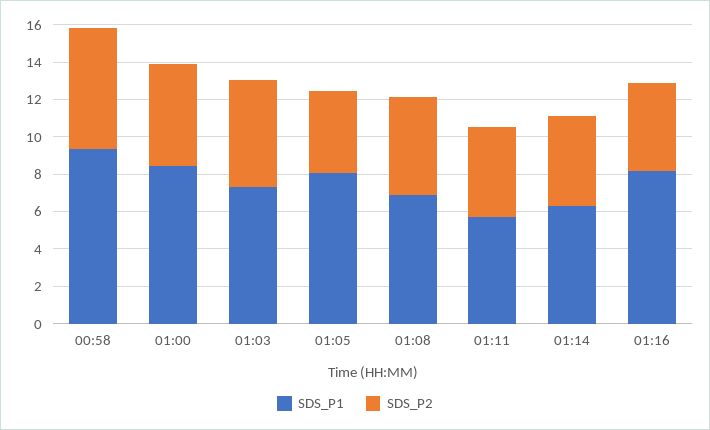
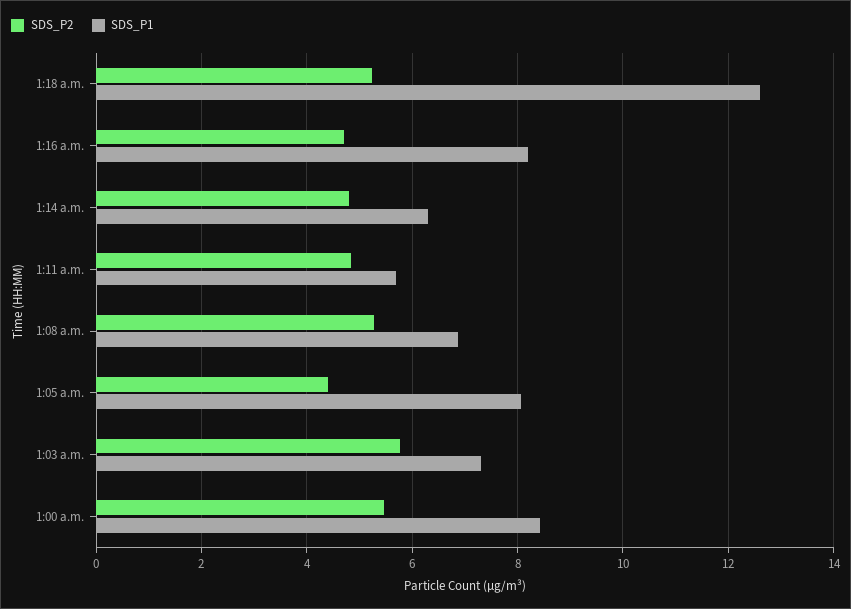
SDS_P1, 00:58: 9.5 -> none
SDS_P2, 00:58: 6.5 -> none
SDS_P2, 1:18 a.m.: none -> 5.2
SDS_P1, 1:18 a.m.: none -> 12.6

